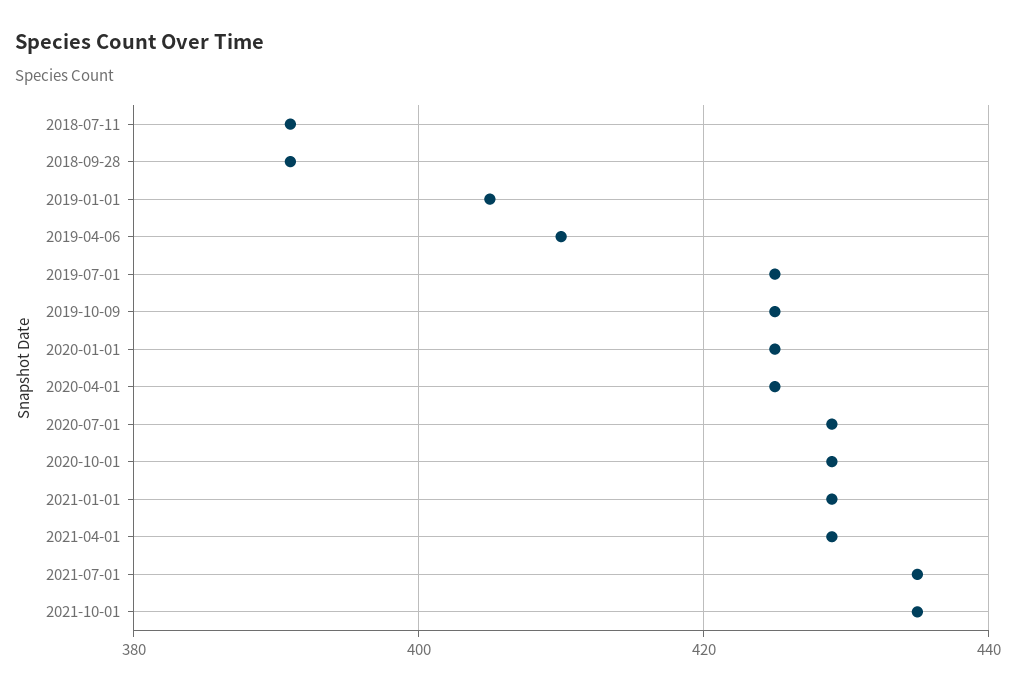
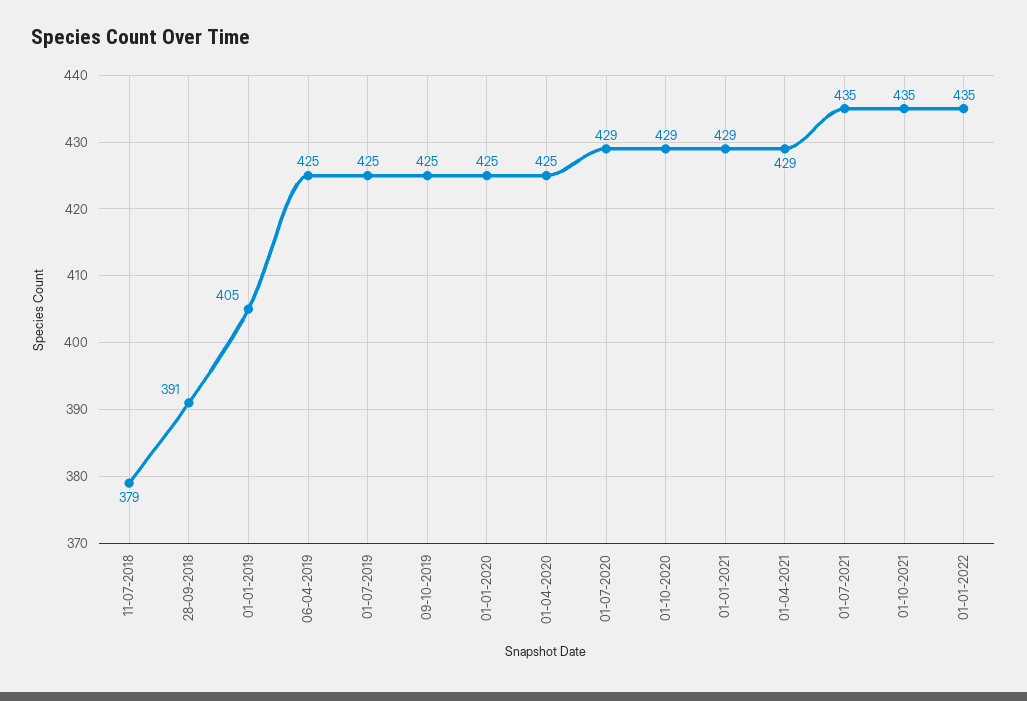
2018-07-11: 390 -> 379
2019-04-06: 410 -> 425
01-01-2022: none -> 435

